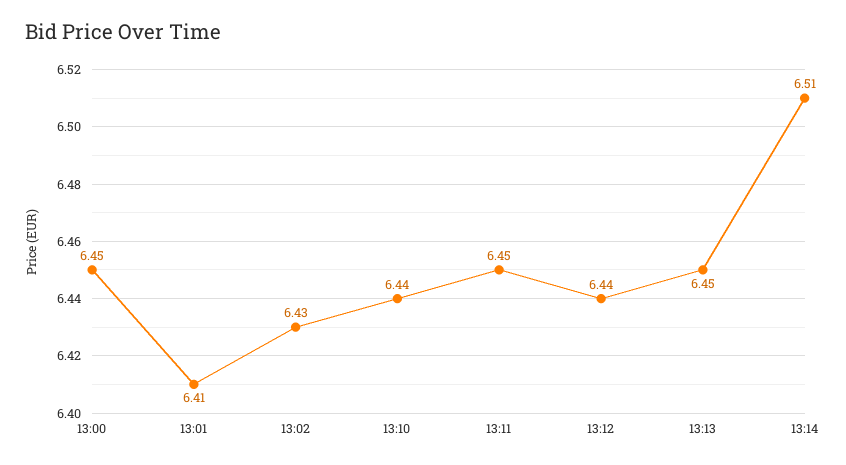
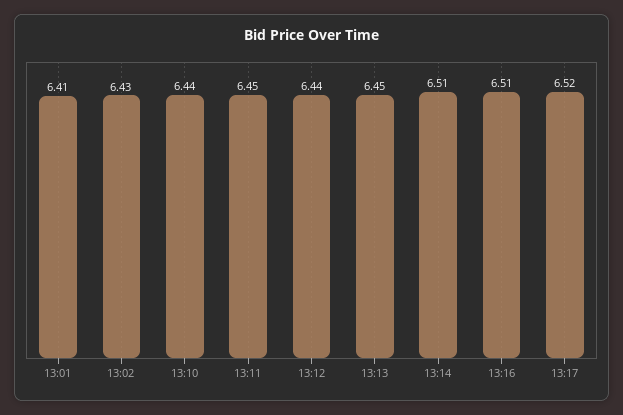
13:00: 6.45 -> none
13:16: none -> 6.51
13:17: none -> 6.52

